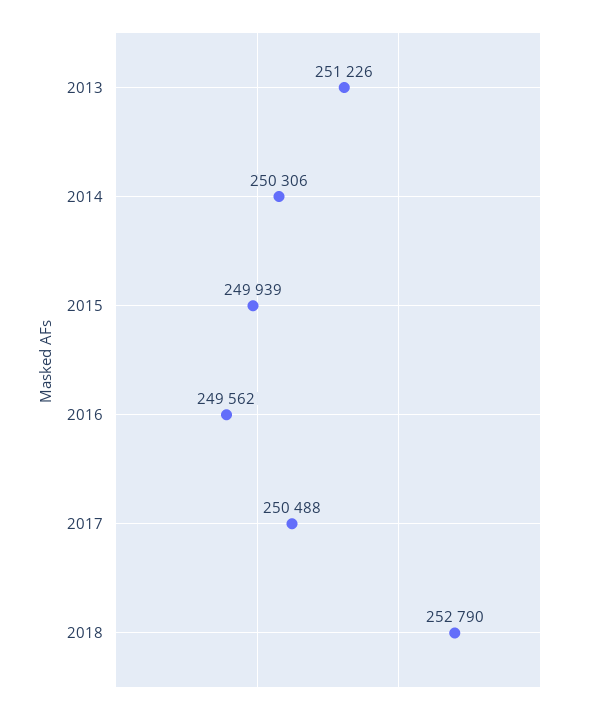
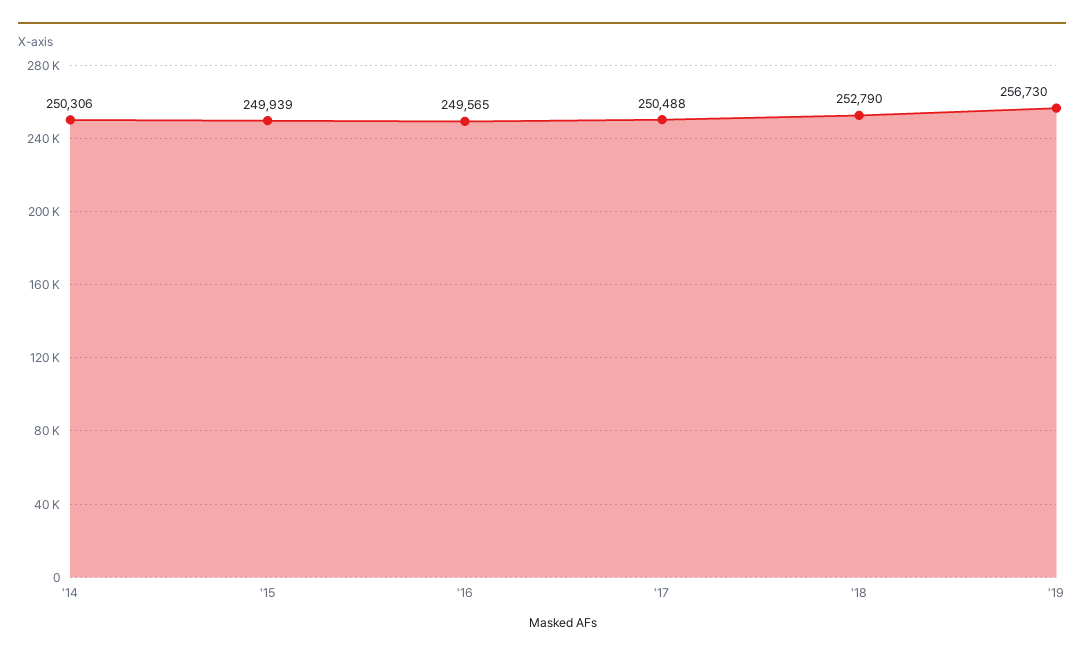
2013: 251226 -> none
2016: 249562 -> 249565
'19: none -> 256730

